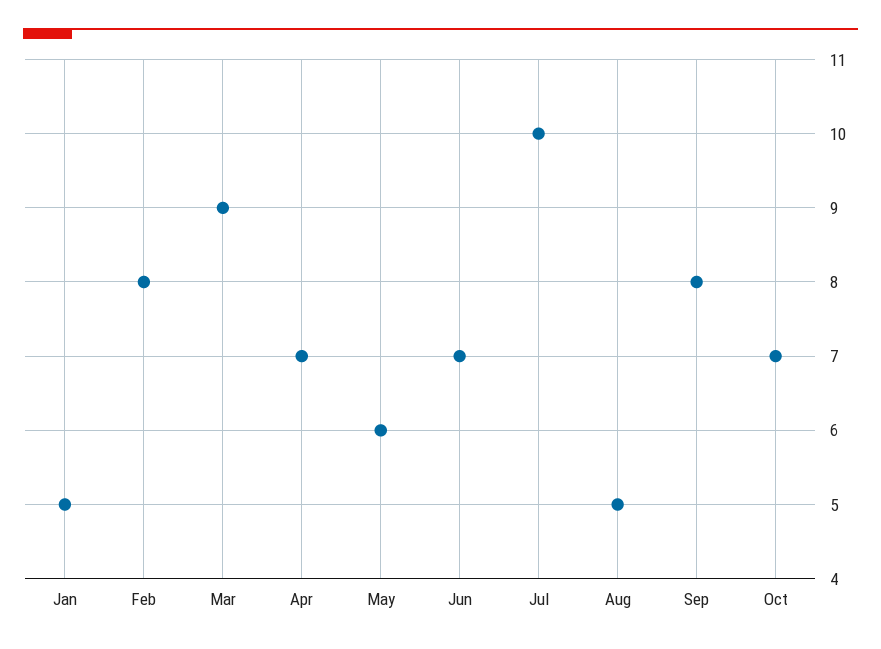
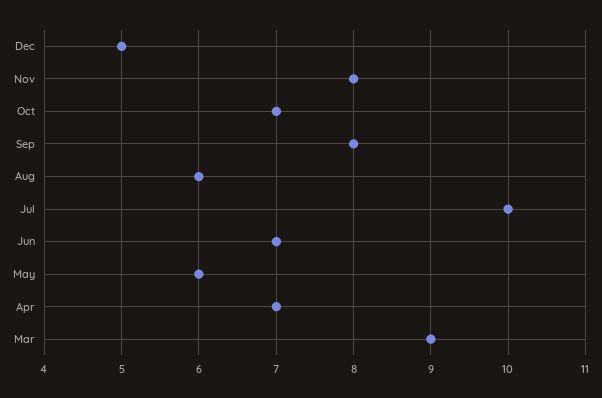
Jan: 5 -> none
Feb: 8 -> none
Aug: 5 -> 6
Dec: none -> 5
Nov: none -> 8

